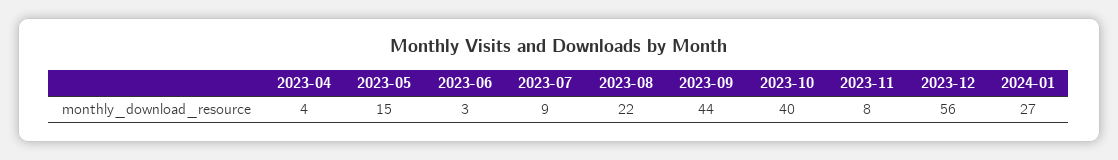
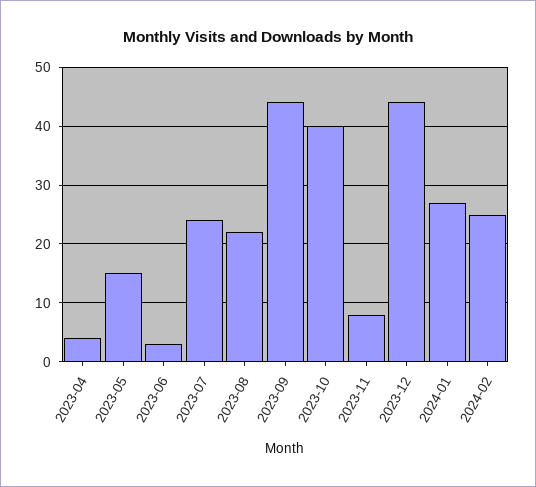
2023-07: 9 -> 25
2023-12: 56 -> 45
2024-02: none -> 25

